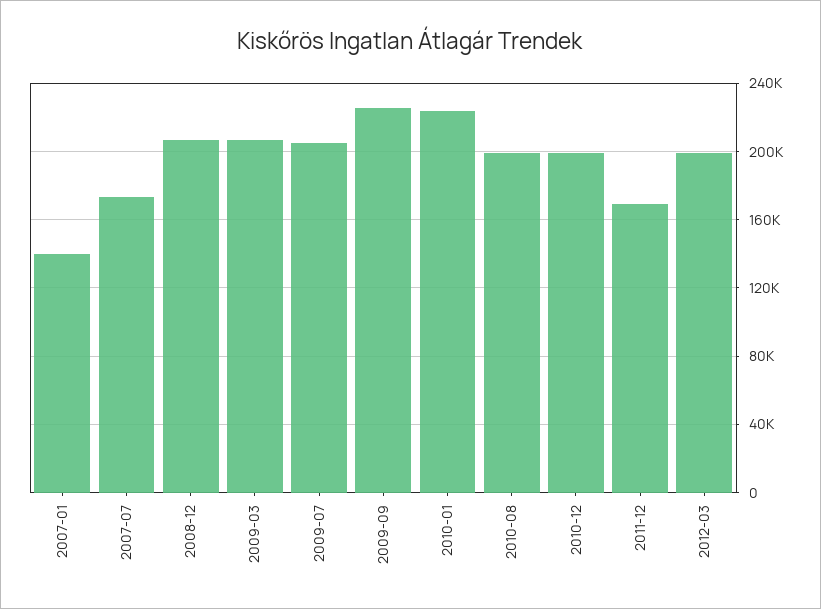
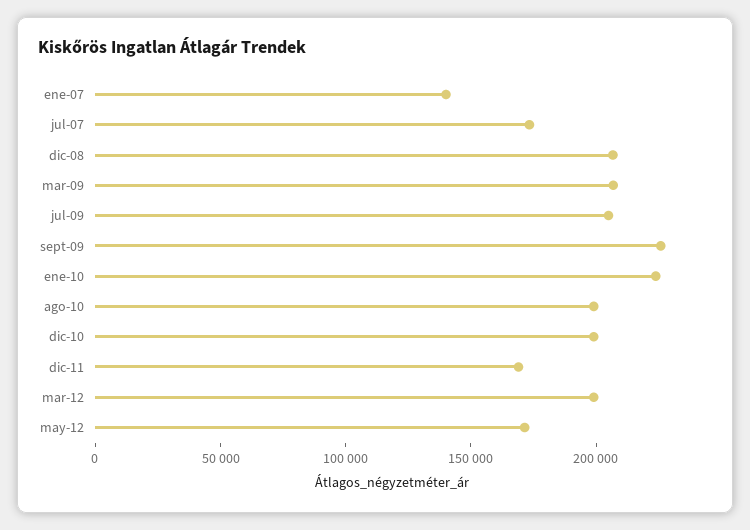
may-12: none -> 170000

